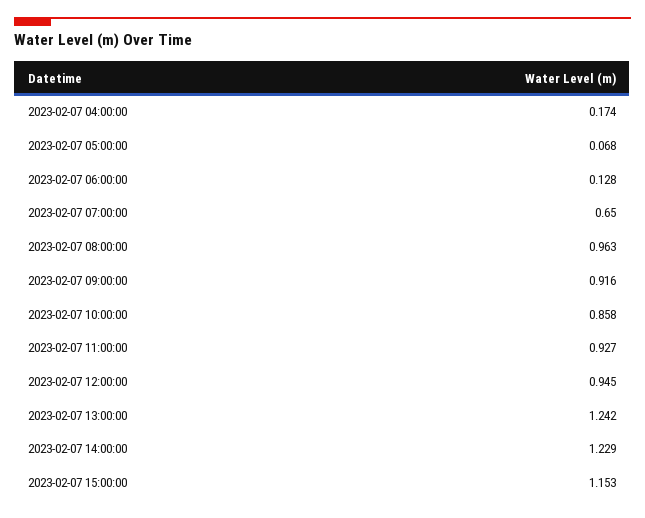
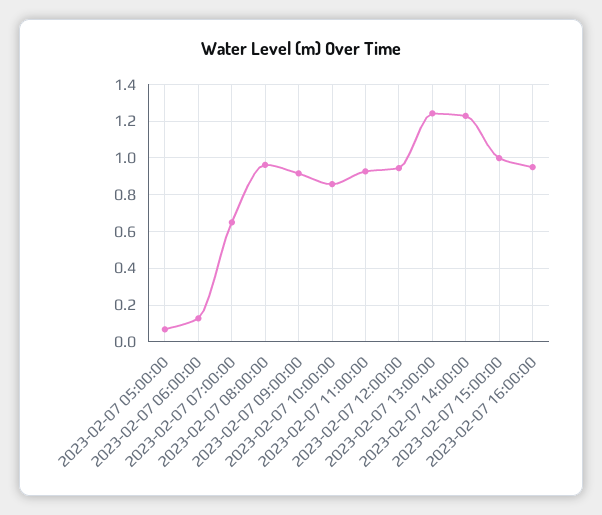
2023-02-07 04:00:00: 0.174 -> none
2023-02-07 15:00:00: 1.153 -> 1
2023-02-07 16:00:00: none -> 0.95

